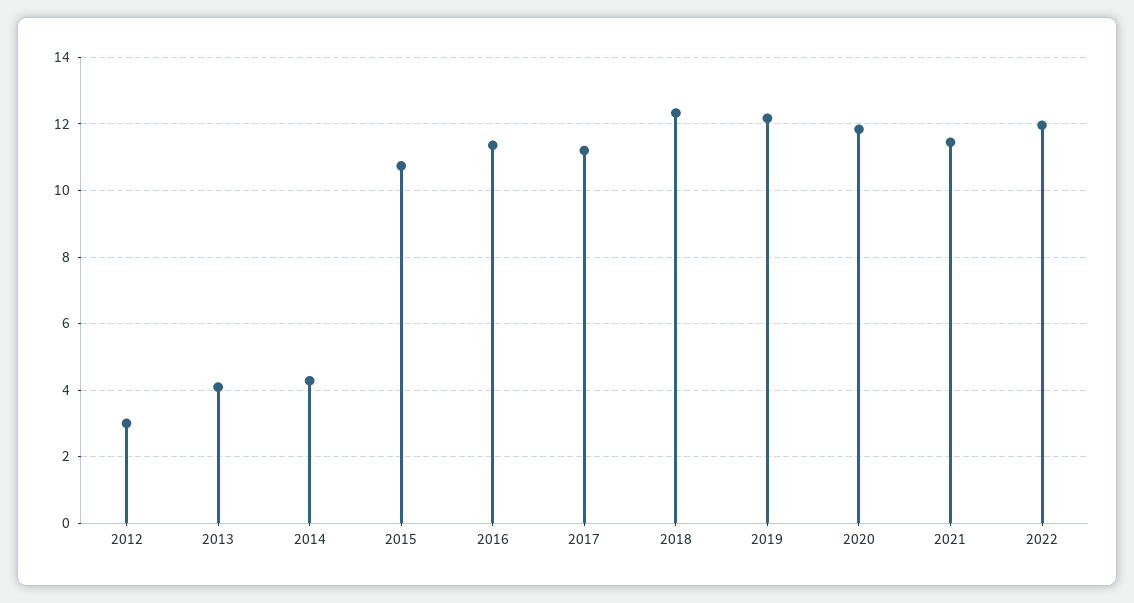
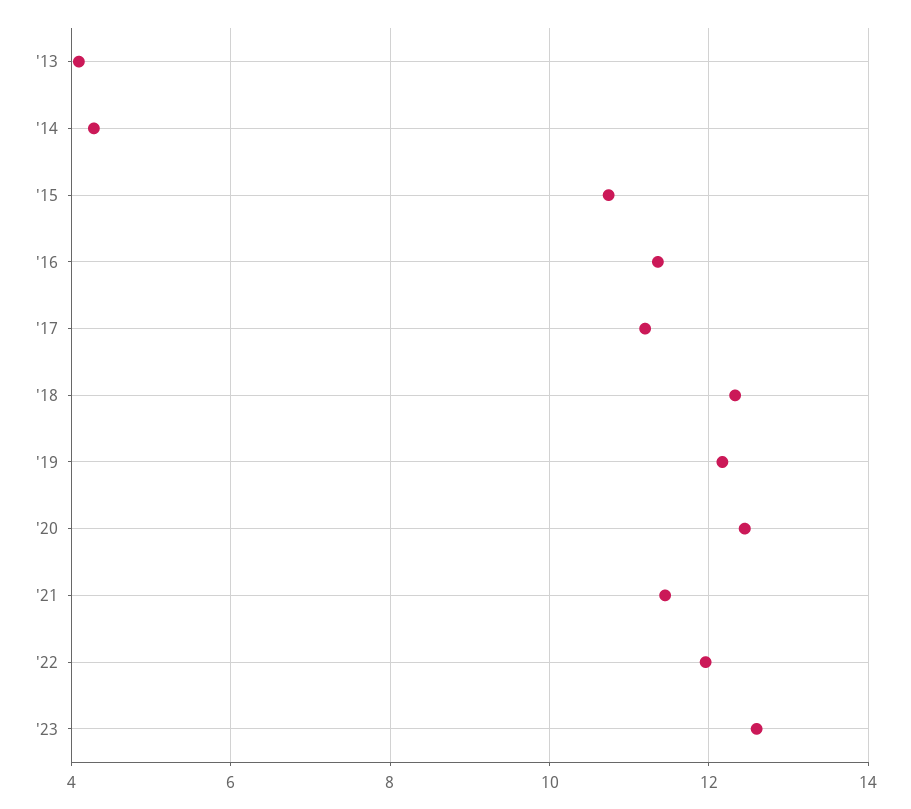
2012: 3 -> none
2020: 11.8 -> 12.4
'23: none -> 12.6

